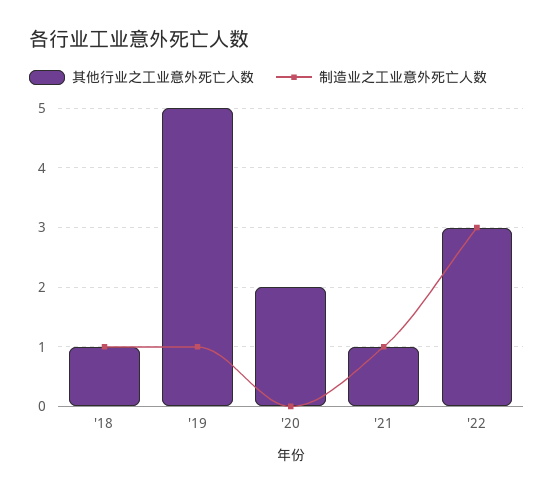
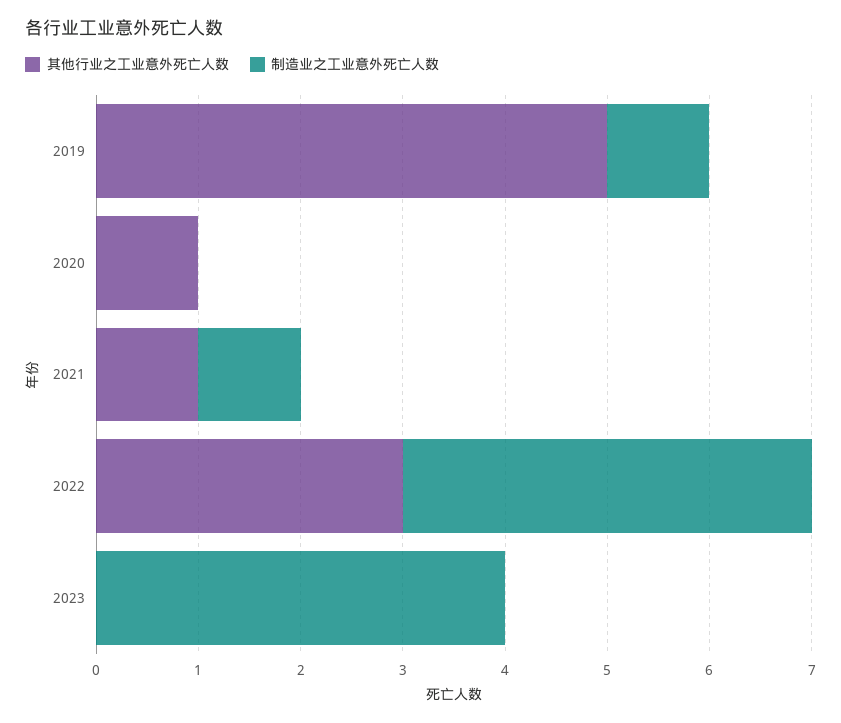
其他行业之工业意外死亡人数, '18: 1 -> none
制造业之工业意外死亡人数, '18: 1 -> none
其他行业之工业意外死亡人数, '20: 2 -> 1
制造业之工业意外死亡人数, '22: 3 -> 4
其他行业之工业意外死亡人数, 2023: none -> 0
制造业之工业意外死亡人数, 2023: none -> 4

